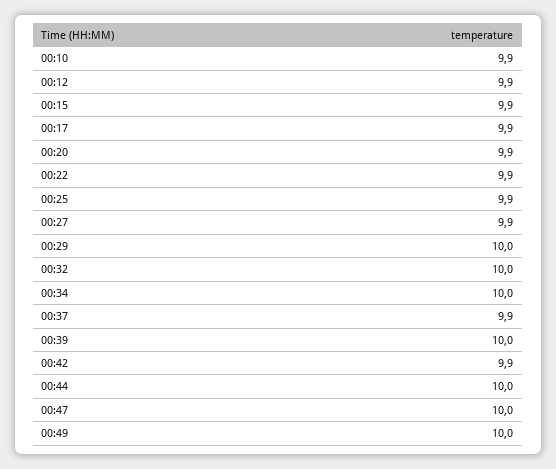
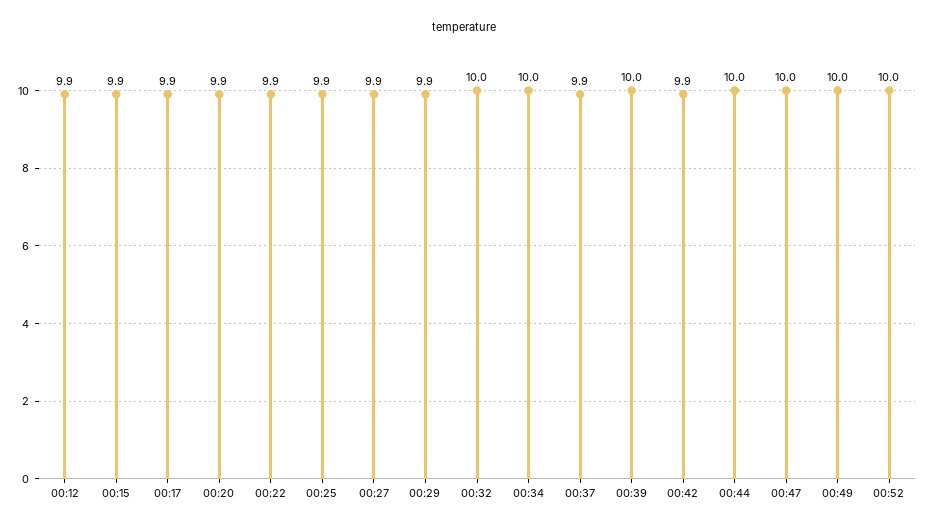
00:10: 9.9 -> none
00:29: 10 -> 9.9
00:52: none -> 10

